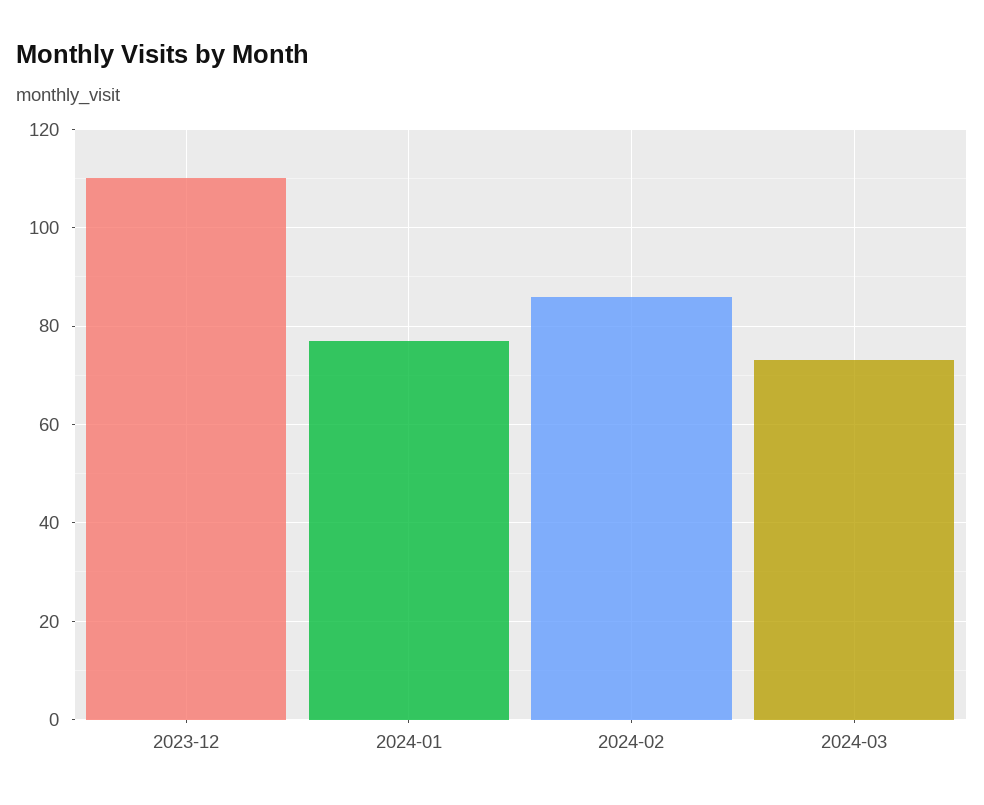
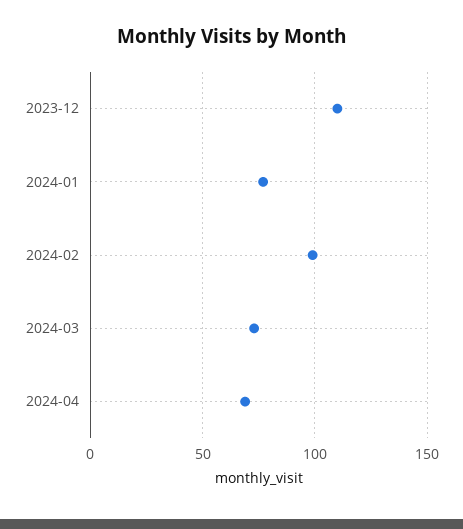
2024-02: 85 -> 100
2024-04: none -> 70

